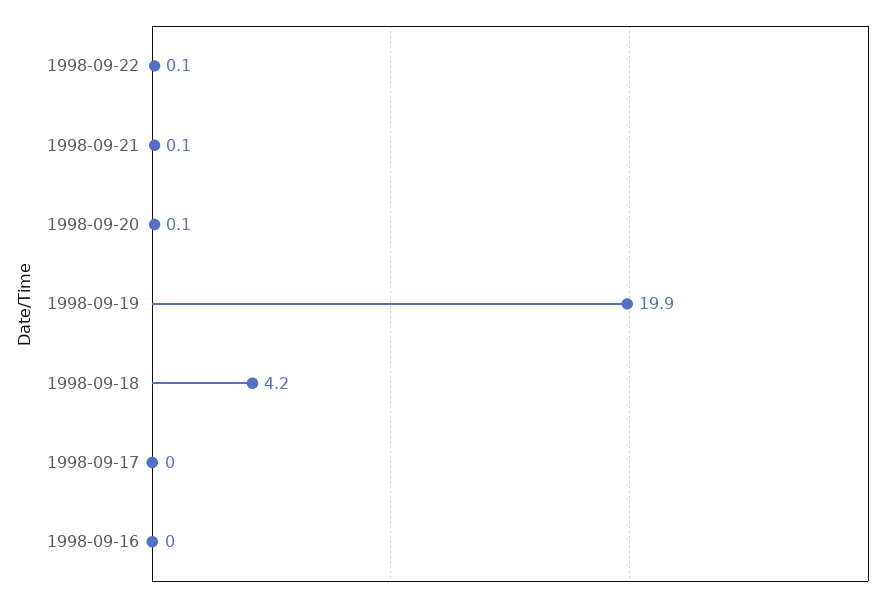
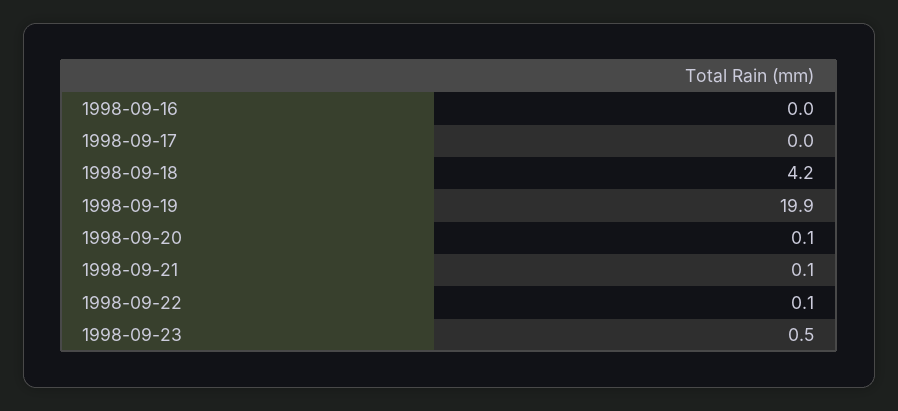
1998-09-23: none -> 0.5

